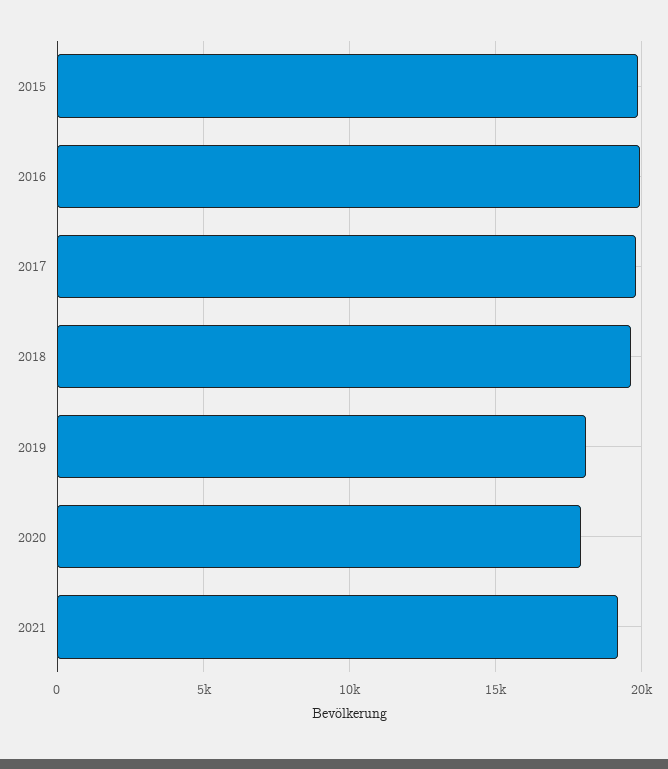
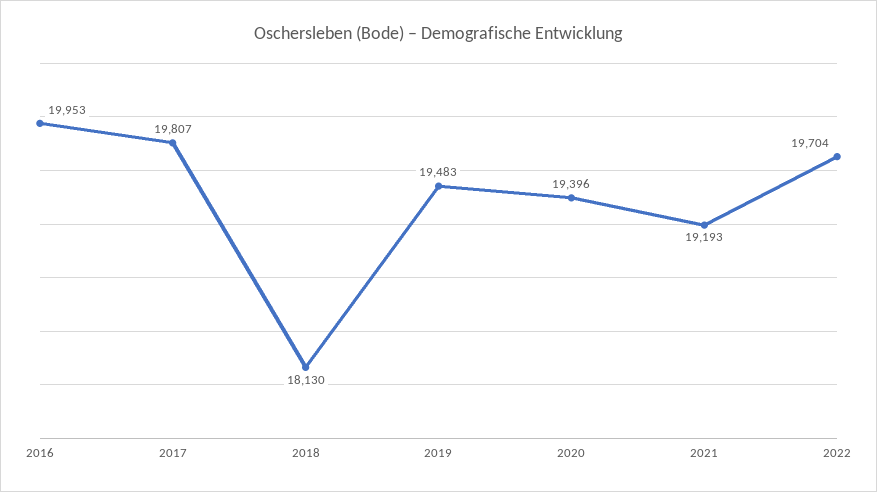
2015: 20000 -> none
2018: 19500 -> 18130
2019: 18000 -> 19483
2020: 18000 -> 19396
2022: none -> 19704

